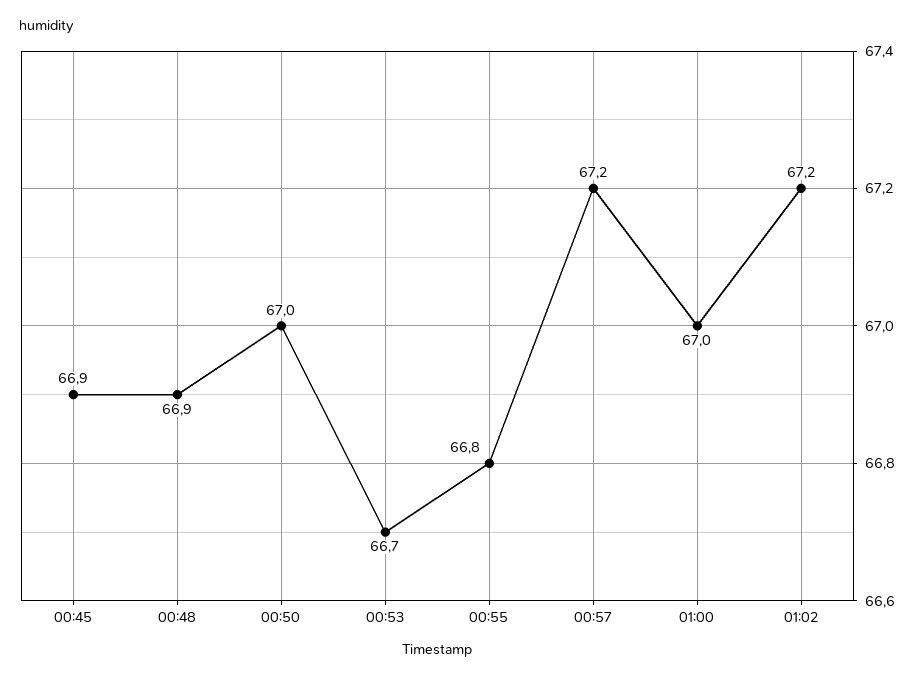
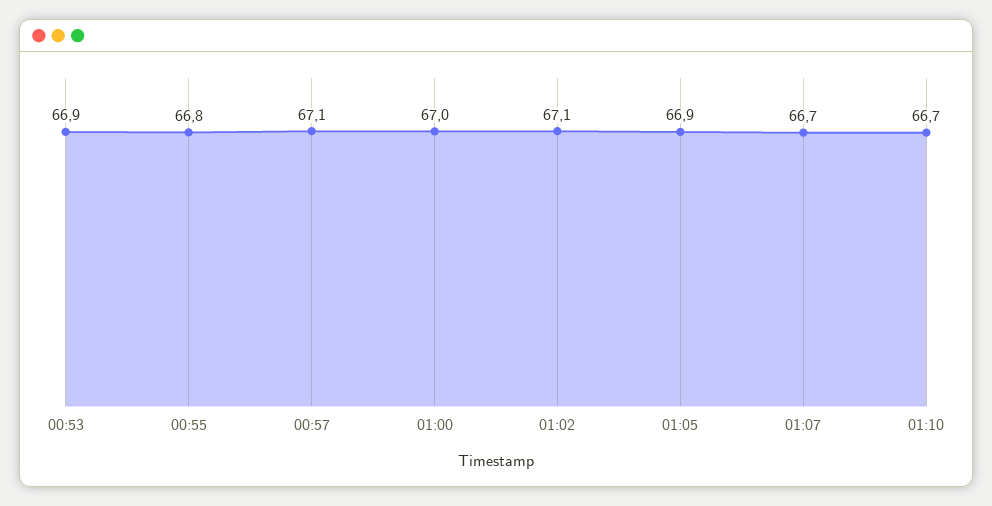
00:45: 66.9 -> none
00:48: 66.9 -> none
00:50: 67 -> none
00:53: 66.7 -> 66.9
00:57: 67.2 -> 67.1
01:02: 67.2 -> 67.1
01:05: none -> 66.9
01:07: none -> 66.7
01:10: none -> 66.7

